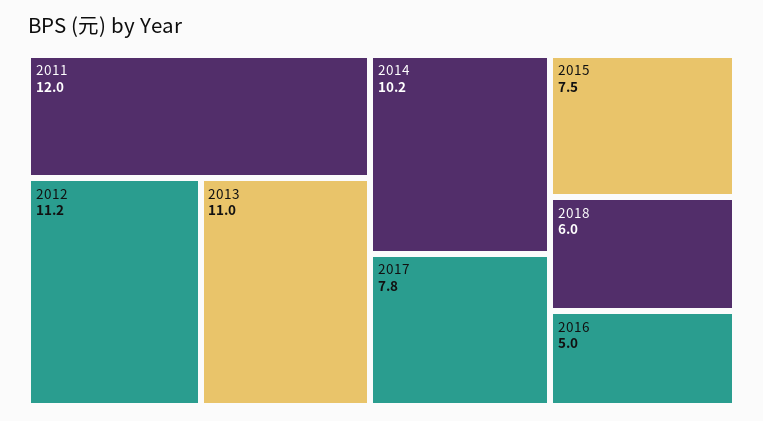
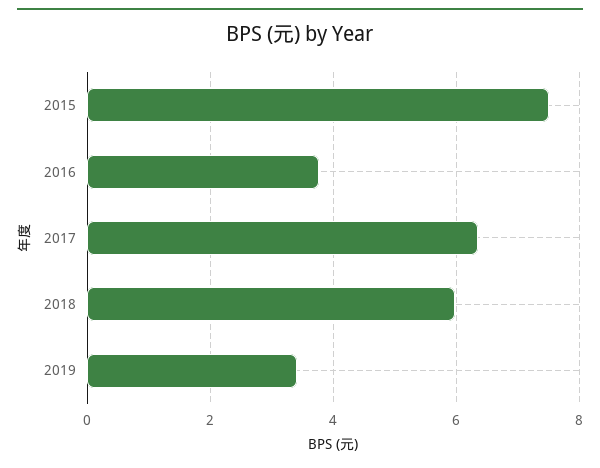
2011: 12 -> none
2012: 11.2 -> none
2013: 11 -> none
2014: 10.2 -> none
2017: 7.8 -> 6.4
2016: 5 -> 3.8
2019: none -> 3.4

